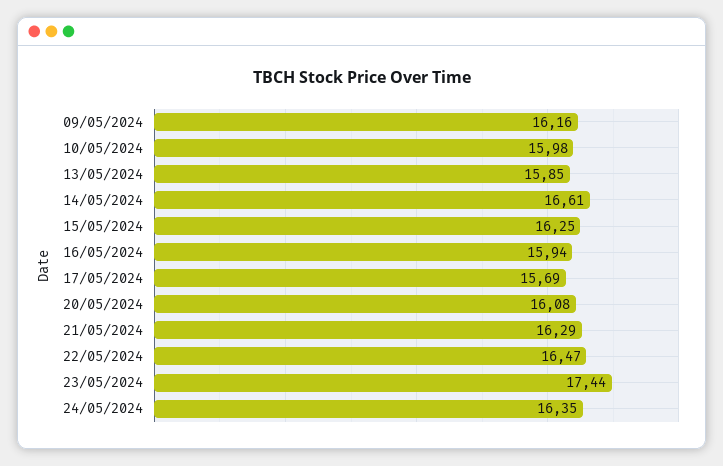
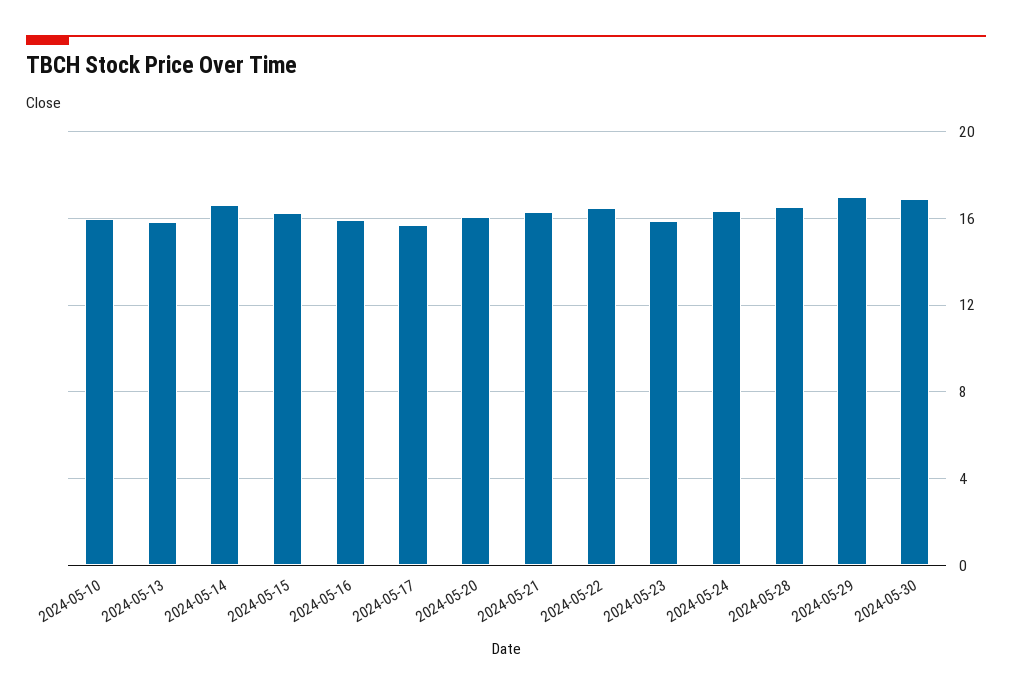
09/05/2024: 16.16 -> none
23/05/2024: 17.44 -> 16
2024-05-28: none -> 16.5
2024-05-29: none -> 17
2024-05-30: none -> 17

